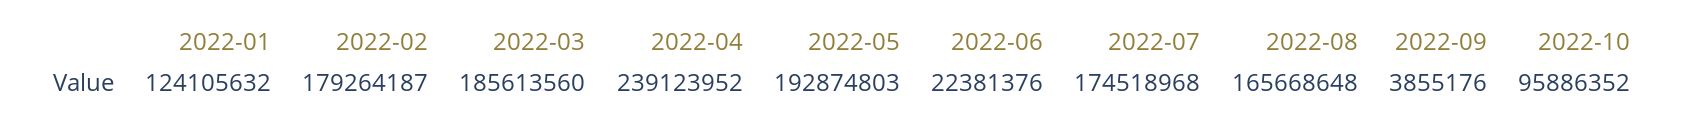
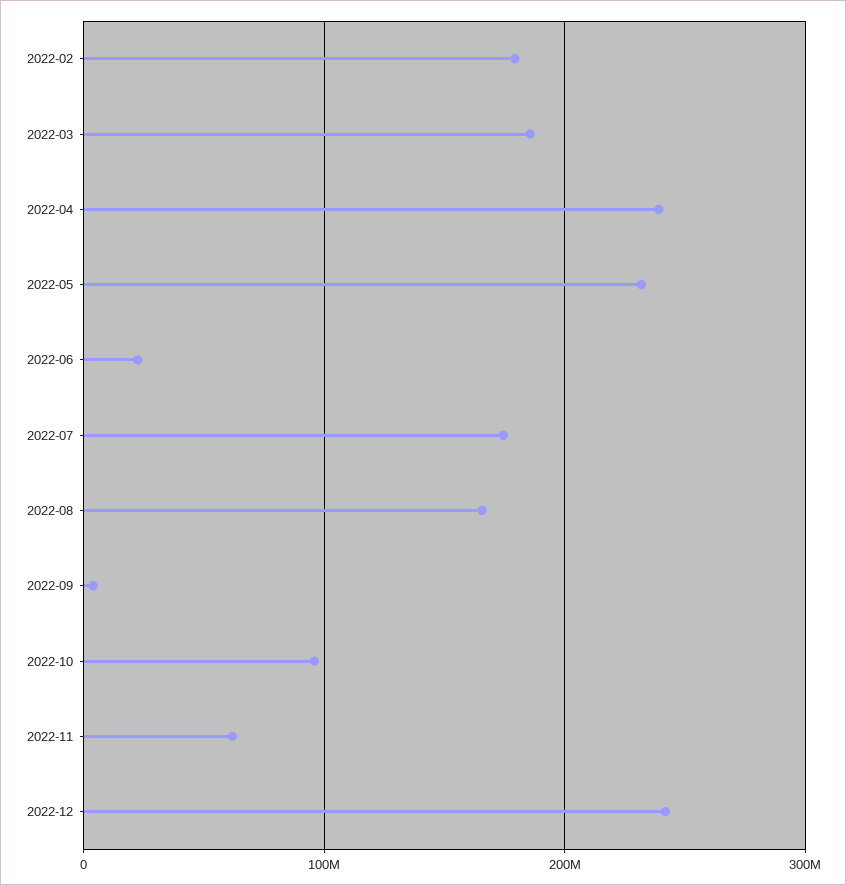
2022-01: 124105632 -> none
2022-05: 192874803 -> 230000000
2022-11: none -> 60000000
2022-12: none -> 240000000

